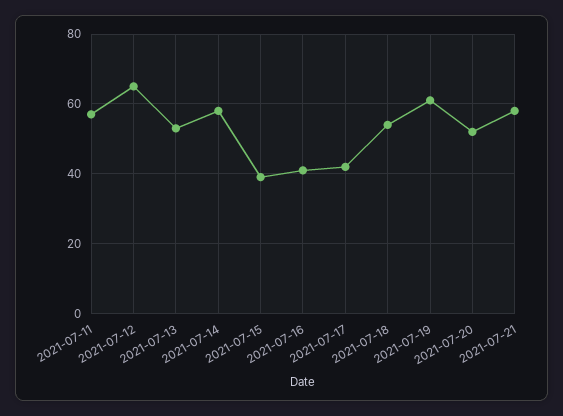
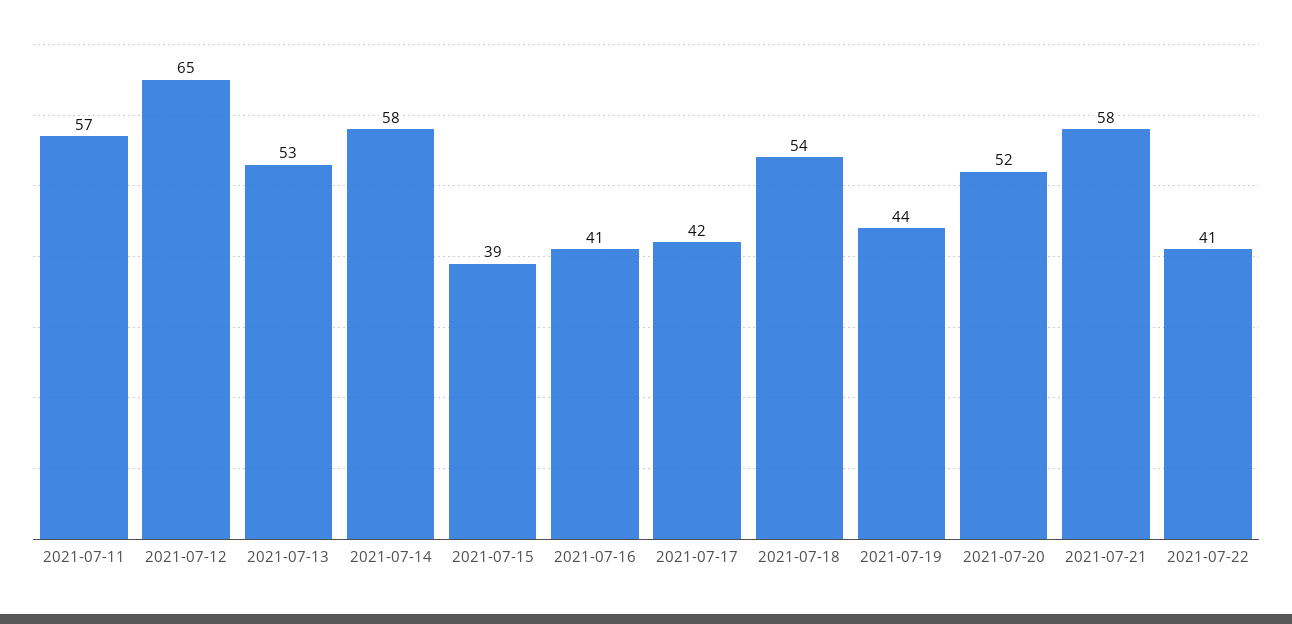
2021-07-19: 60 -> 44
2021-07-22: none -> 41

